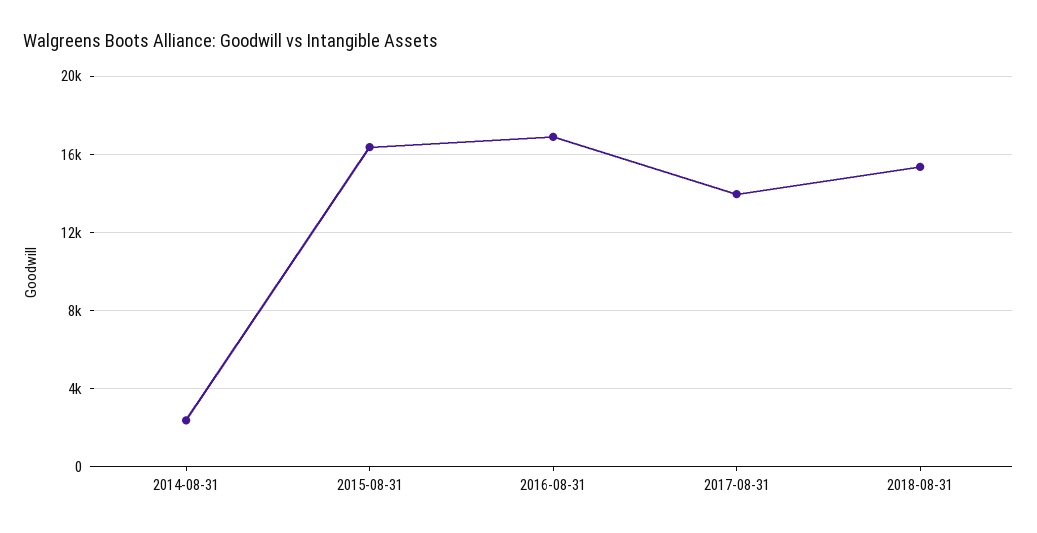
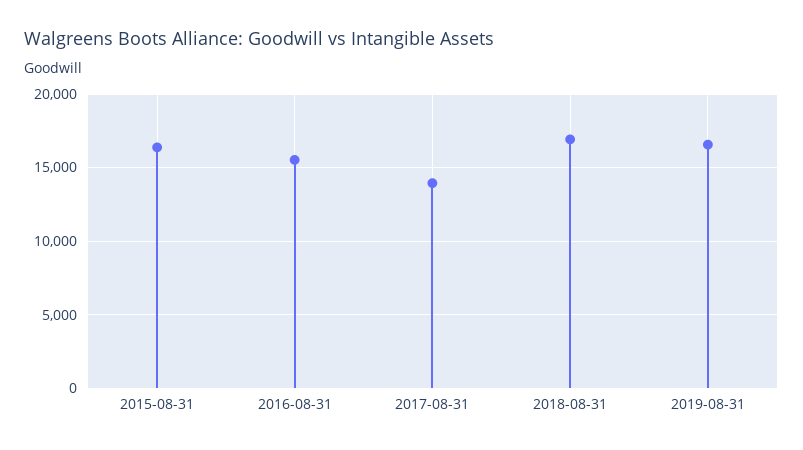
2014-08-31: 2500 -> none
2016-08-31: 17000 -> 15500
2018-08-31: 15500 -> 17000
2019-08-31: none -> 16500

